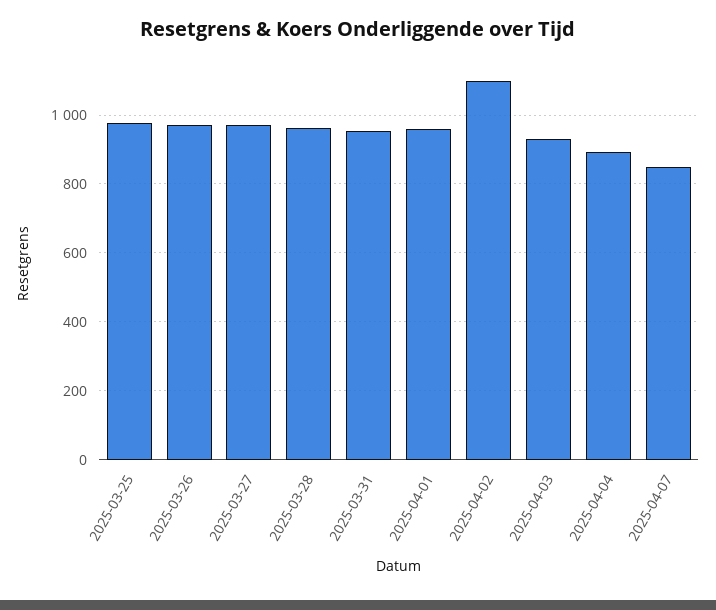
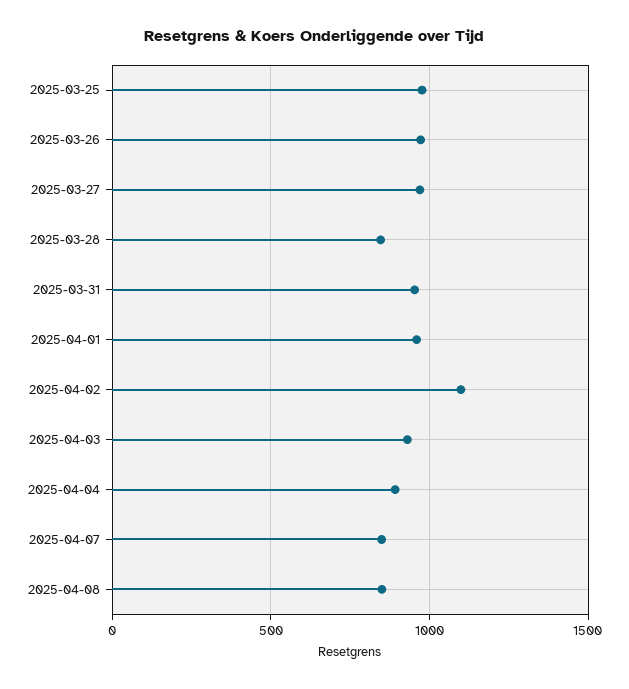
2025-03-28: 960 -> 850
2025-04-08: none -> 850

